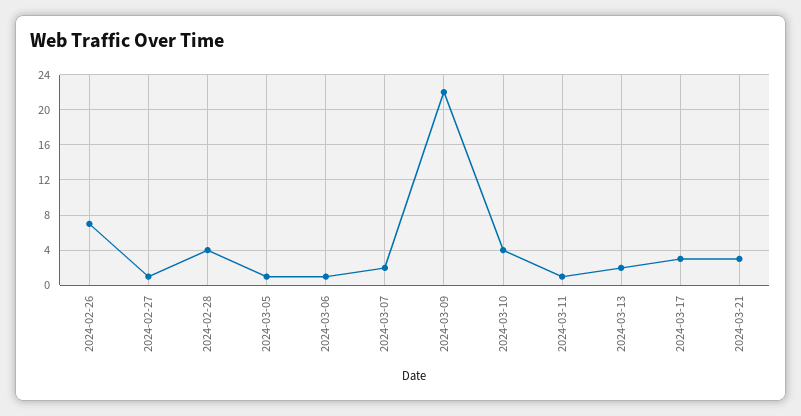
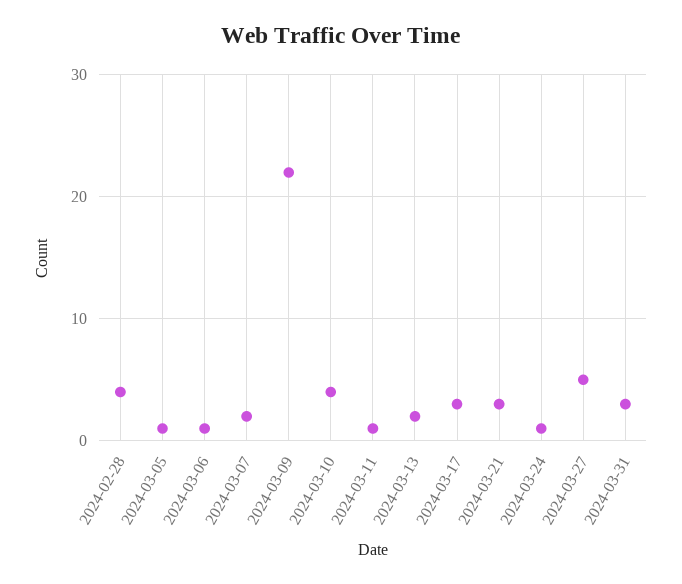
2024-02-26: 7 -> none
2024-02-27: 1 -> none
2024-03-24: none -> 1
2024-03-27: none -> 5
2024-03-31: none -> 3

